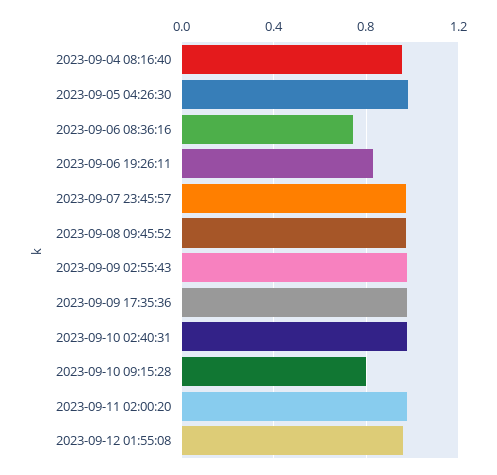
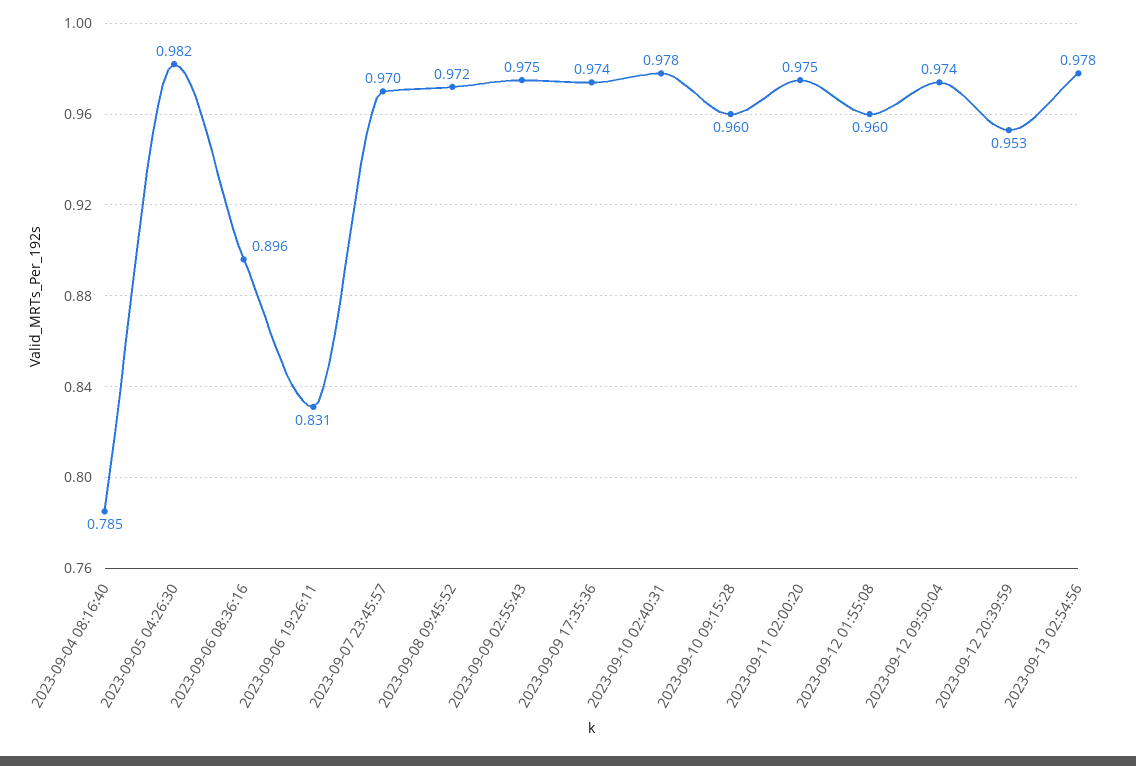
2023-09-04 08:16:40: 0.95 -> 0.785
2023-09-06 08:36:16: 0.75 -> 0.896
2023-09-10 09:15:28: 0.8 -> 0.96
2023-09-12 09:50:04: none -> 0.974
2023-09-12 20:39:59: none -> 0.953
2023-09-13 02:54:56: none -> 0.978

